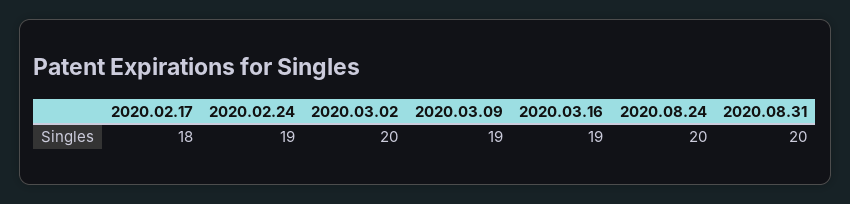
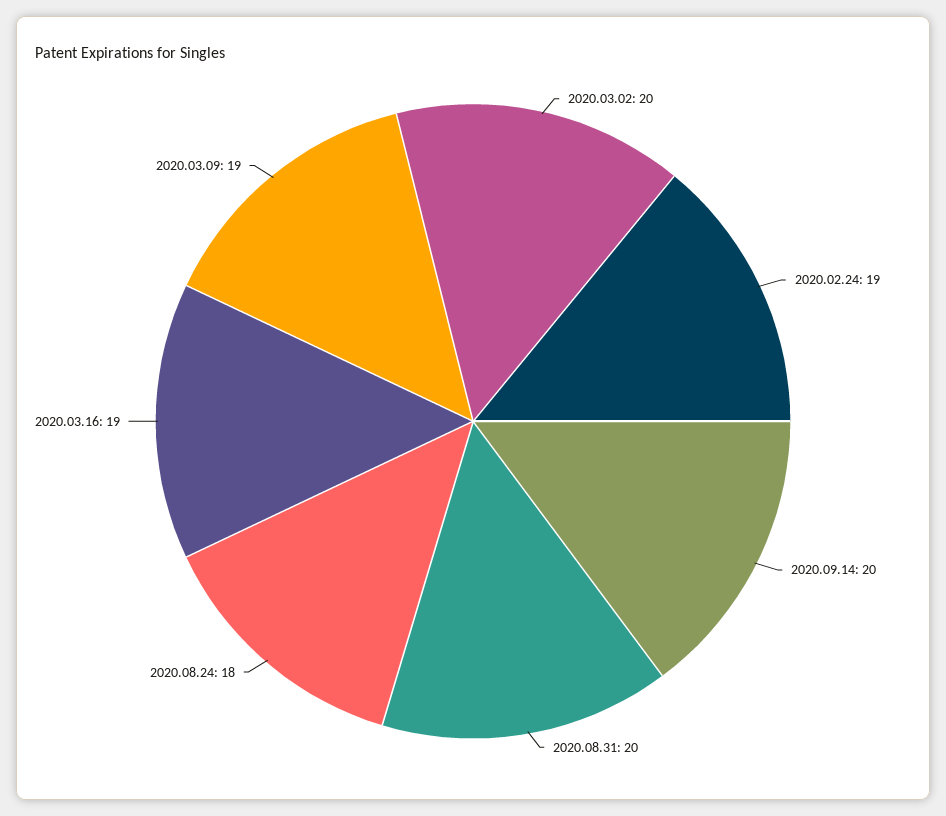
2020.02.17: 18 -> none
2020.08.24: 20 -> 18
2020.09.14: none -> 20

